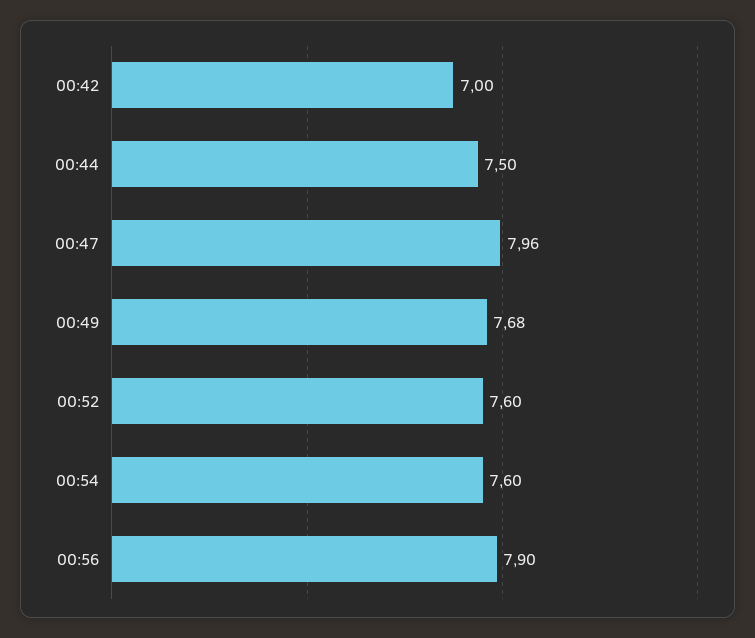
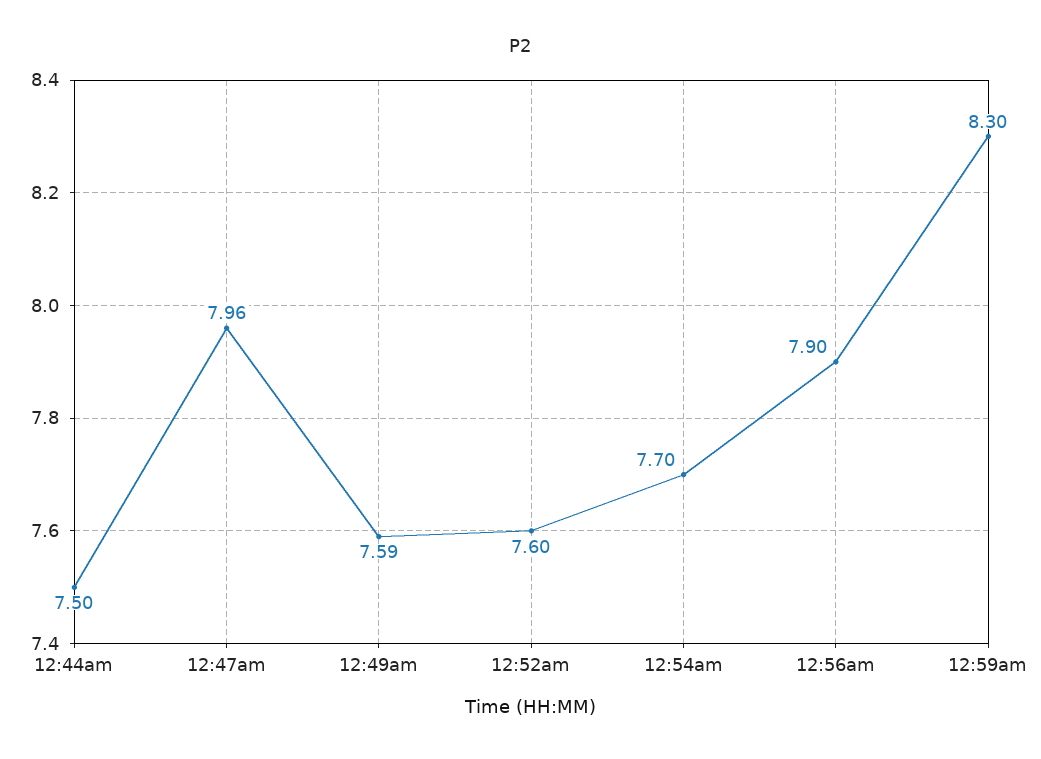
00:42: 7 -> none
00:49: 7.68 -> 7.59
00:54: 7.6 -> 7.7
12:59am: none -> 8.3

